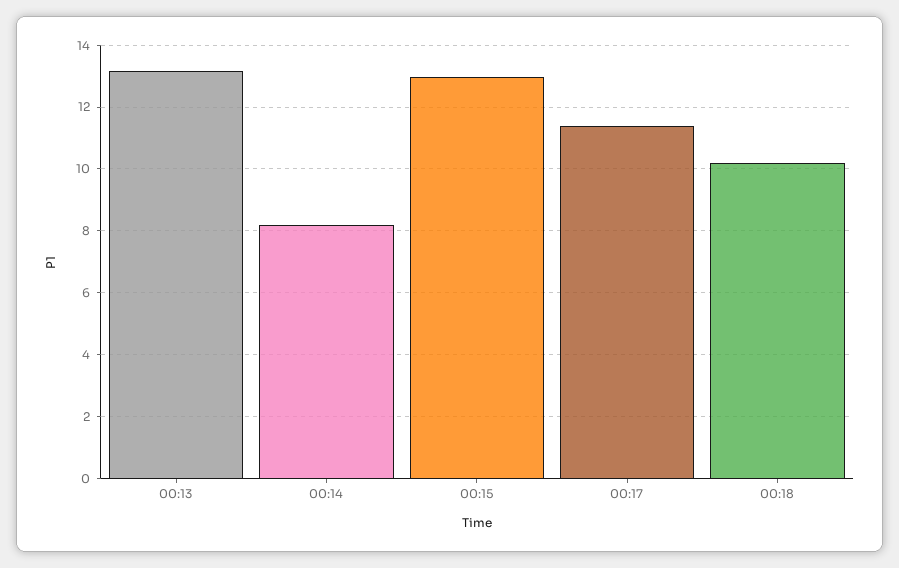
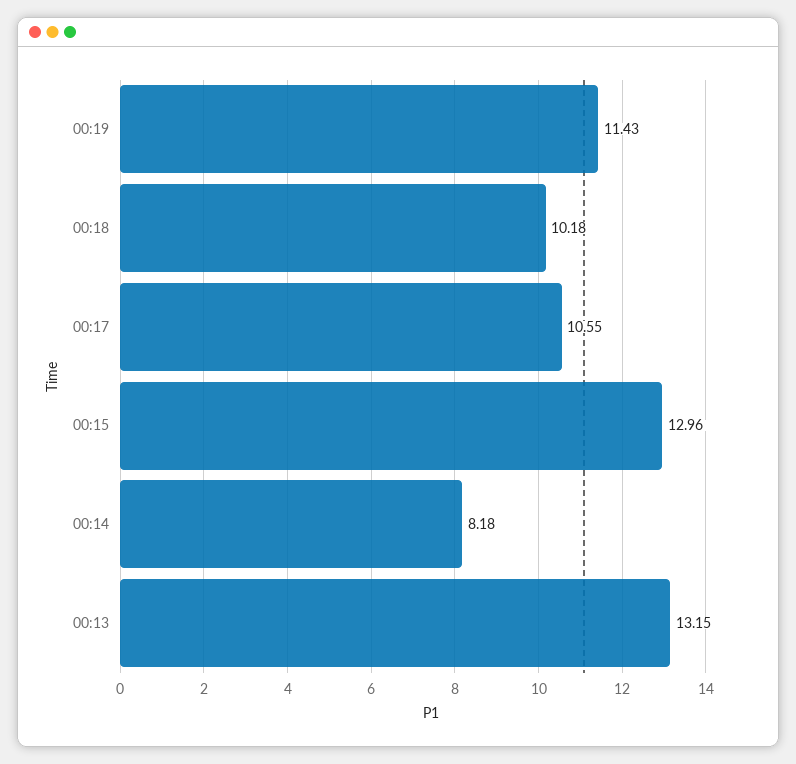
00:17: 11.4 -> 10.55
00:19: none -> 11.43

